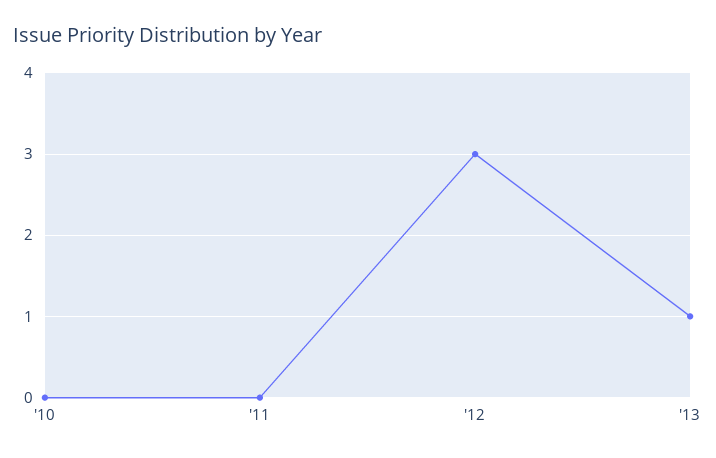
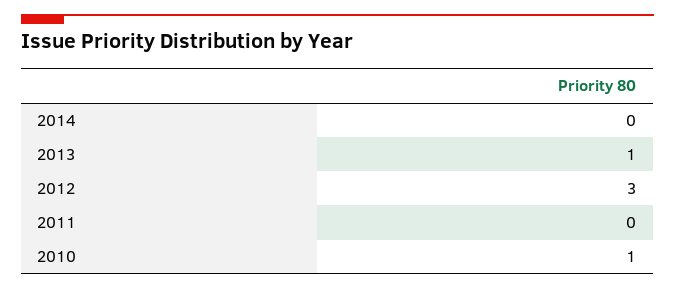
'10: 0 -> 1
2014: none -> 0

